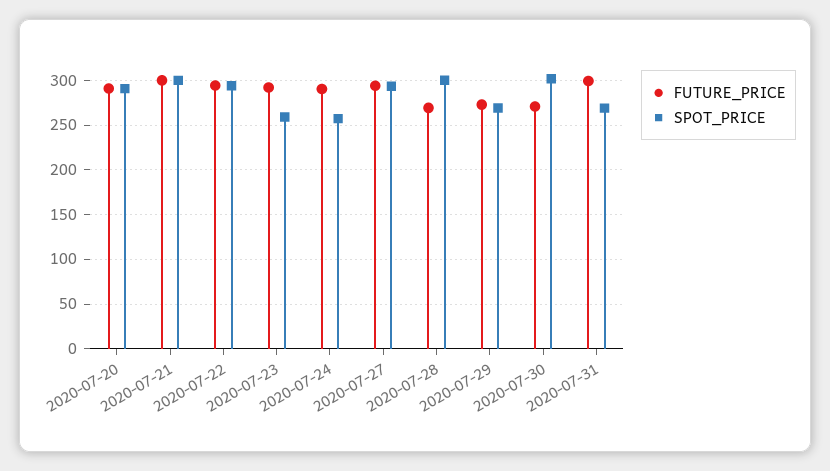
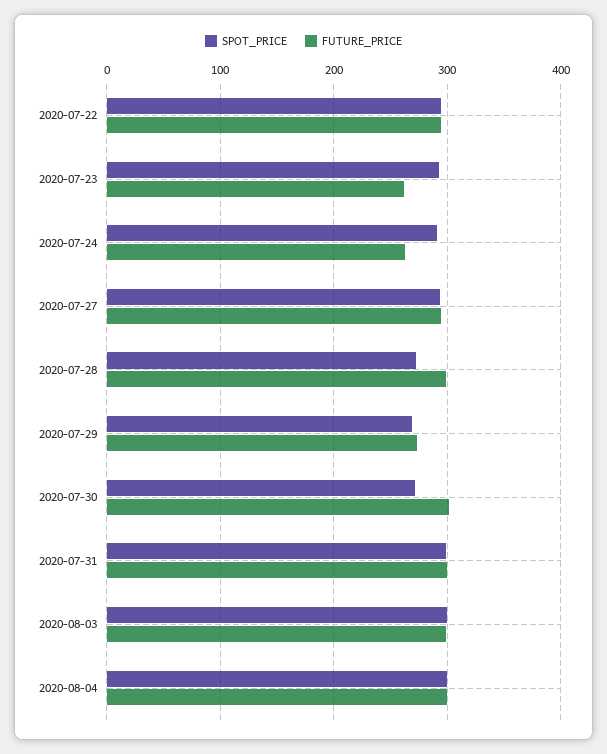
FUTURE_PRICE, 2020-07-20: 290 -> none
SPOT_PRICE, 2020-07-20: 290 -> none
FUTURE_PRICE, 2020-07-21: 300 -> none
SPOT_PRICE, 2020-07-21: 300 -> none
FUTURE_PRICE, 2020-07-23: 290 -> 260
SPOT_PRICE, 2020-07-23: 260 -> 290
FUTURE_PRICE, 2020-07-24: 290 -> 260
SPOT_PRICE, 2020-07-24: 260 -> 290
FUTURE_PRICE, 2020-07-28: 270 -> 300
SPOT_PRICE, 2020-07-28: 300 -> 270
FUTURE_PRICE, 2020-07-30: 270 -> 300
SPOT_PRICE, 2020-07-30: 300 -> 270
SPOT_PRICE, 2020-07-31: 270 -> 300
SPOT_PRICE, 2020-08-03: none -> 300
FUTURE_PRICE, 2020-08-03: none -> 300
SPOT_PRICE, 2020-08-04: none -> 300
FUTURE_PRICE, 2020-08-04: none -> 300

